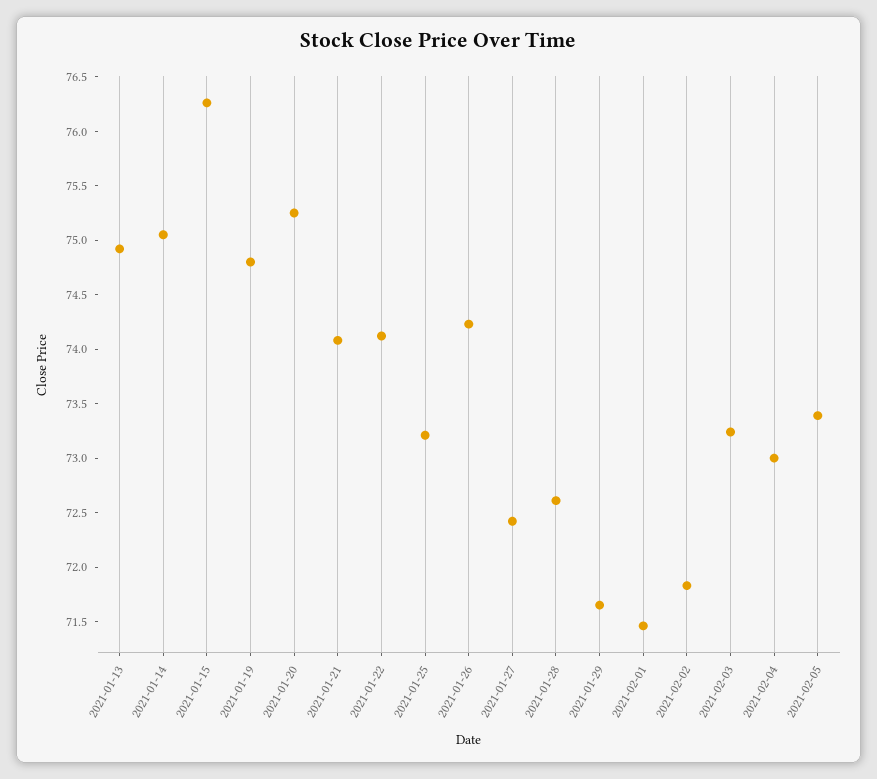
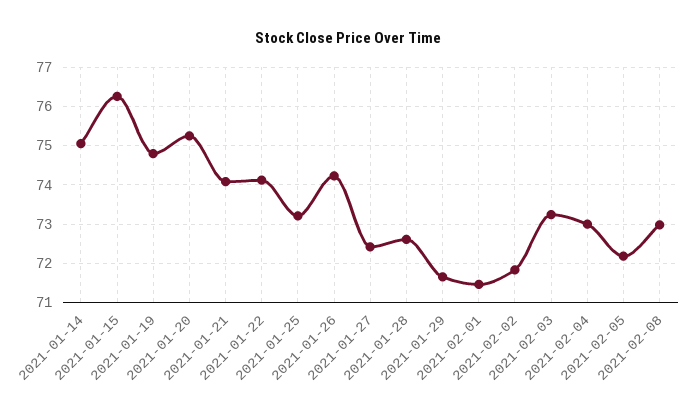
2021-01-13: 74.9 -> none
2021-02-05: 73.4 -> 72.2
2021-02-08: none -> 73

